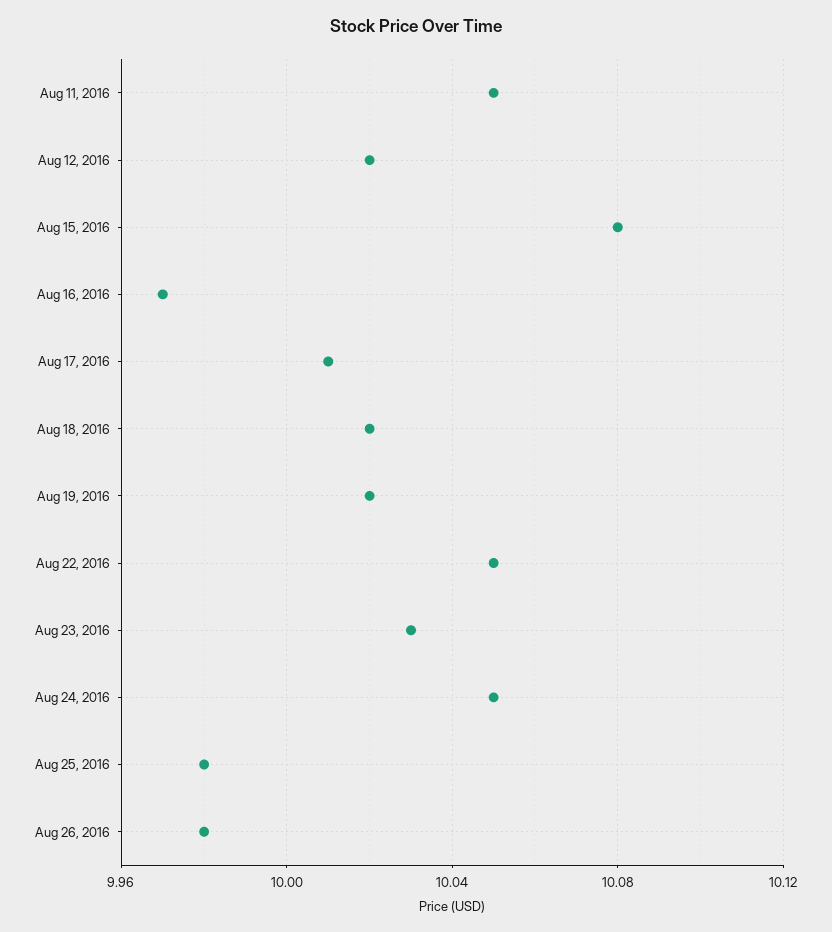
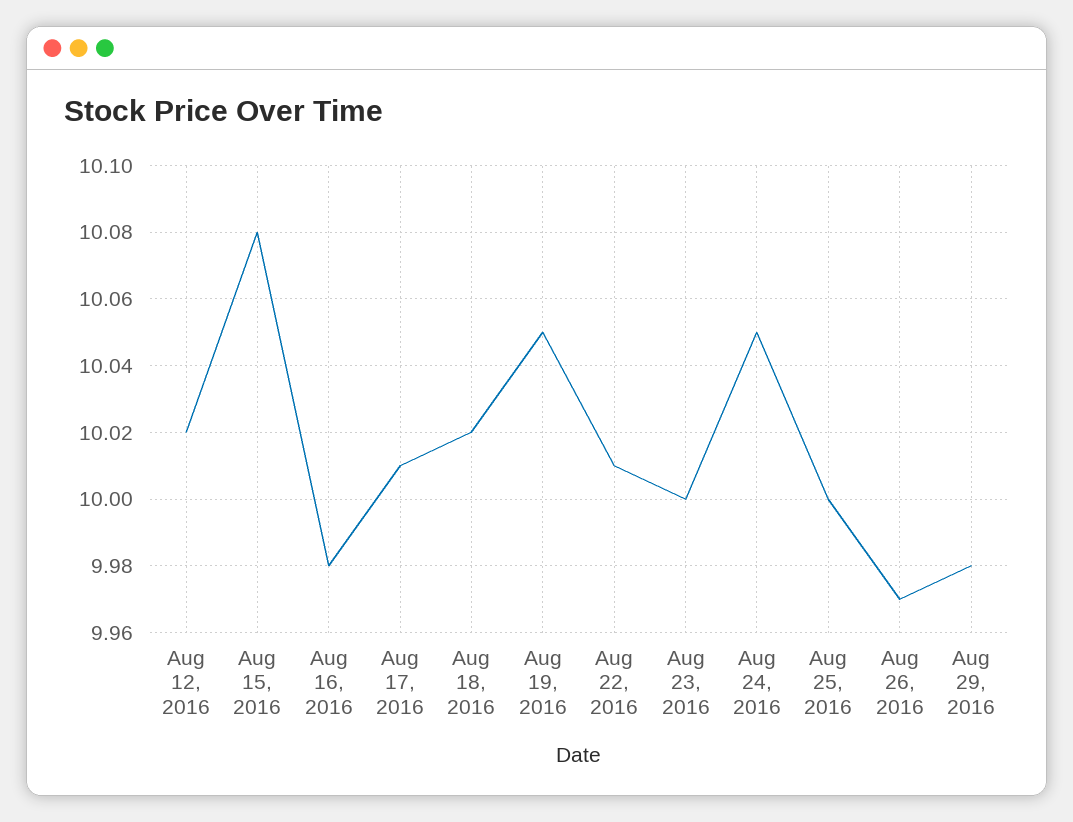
Aug 11, 2016: 10.05 -> none
Aug 16, 2016: 9.97 -> 9.98
Aug 19, 2016: 10.02 -> 10.05
Aug 22, 2016: 10.05 -> 10.01
Aug 23, 2016: 10.03 -> 10
Aug 25, 2016: 9.98 -> 10
Aug 26, 2016: 9.98 -> 9.97
Aug 29, 2016: none -> 9.98

